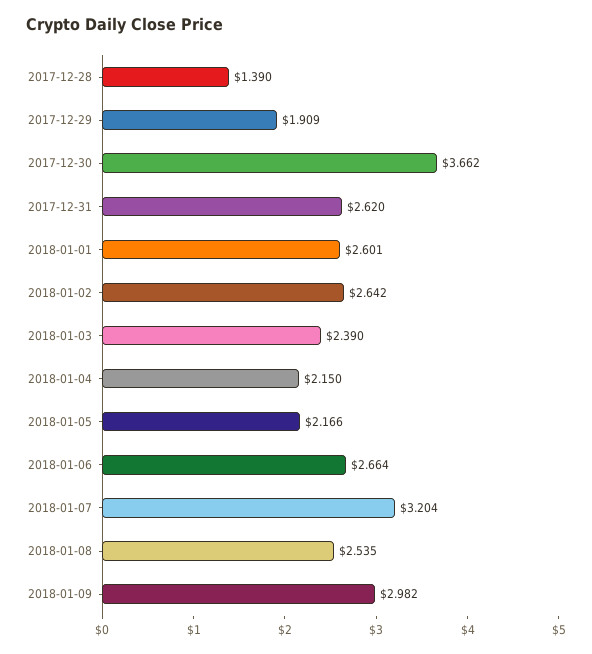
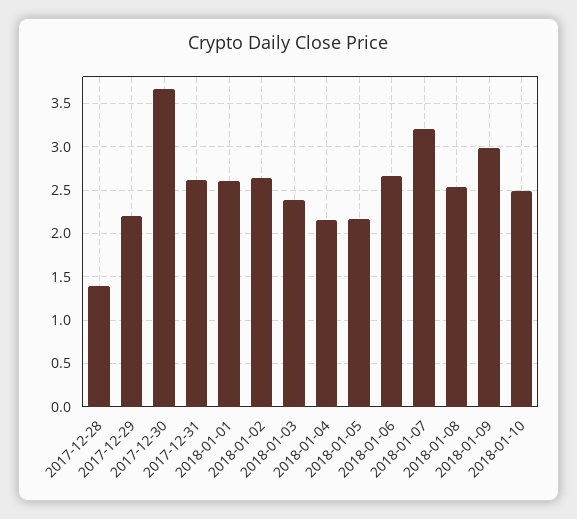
2017-12-29: 1.909 -> 2.2
2018-01-10: none -> 2.5

